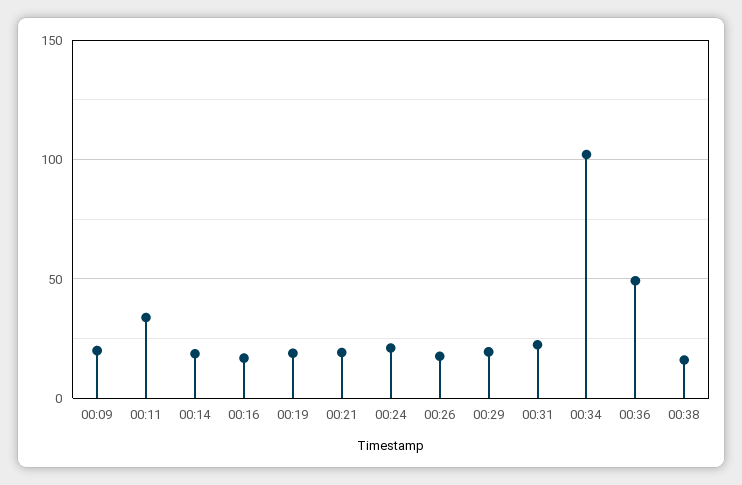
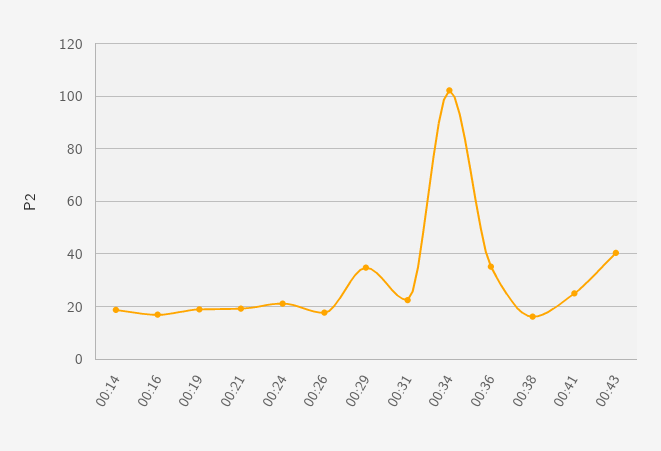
00:09: 20 -> none
00:11: 35 -> none
00:29: 20 -> 35
00:36: 50 -> 35
00:41: none -> 25
00:43: none -> 40

